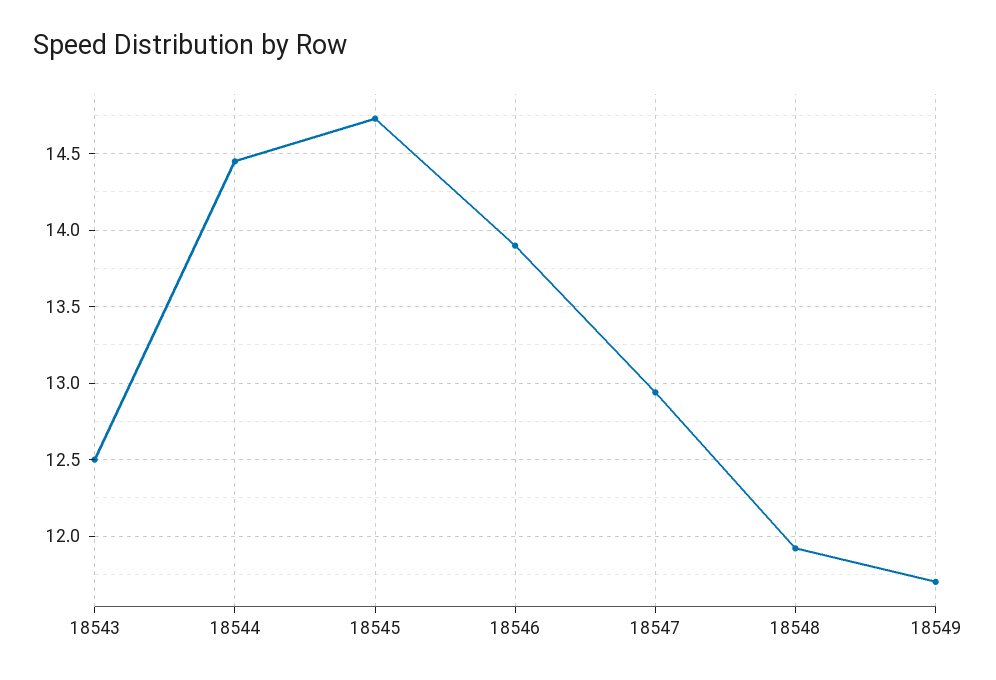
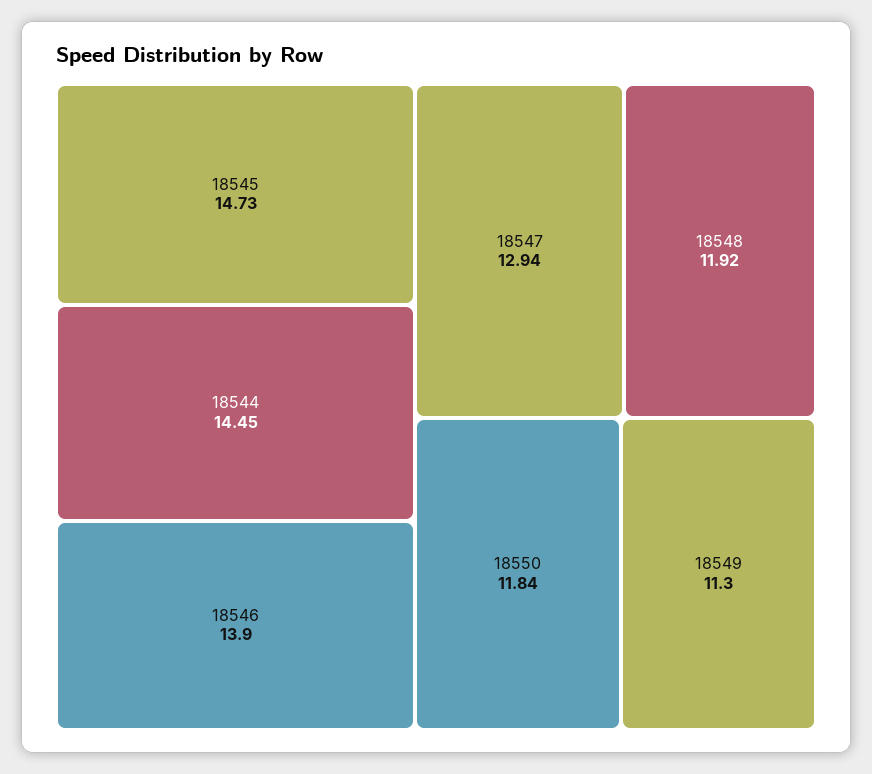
18543: 12.5 -> none
18549: 11.7 -> 11.3
18550: none -> 11.84

